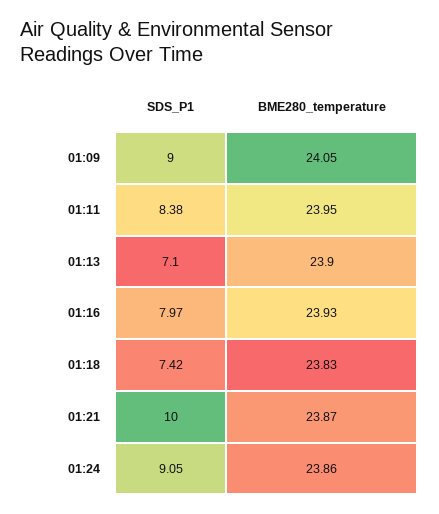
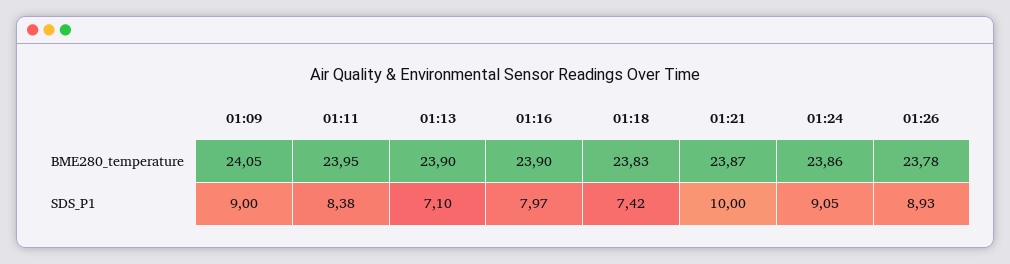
BME280_temperature, 01:16: 23.93 -> 23.9
BME280_temperature, 01:26: none -> 23.78
SDS_P1, 01:26: none -> 8.93

